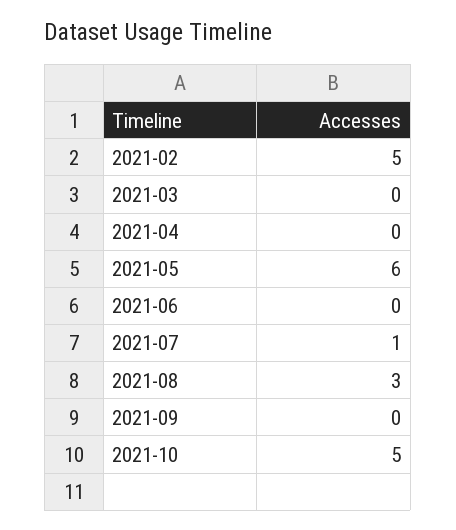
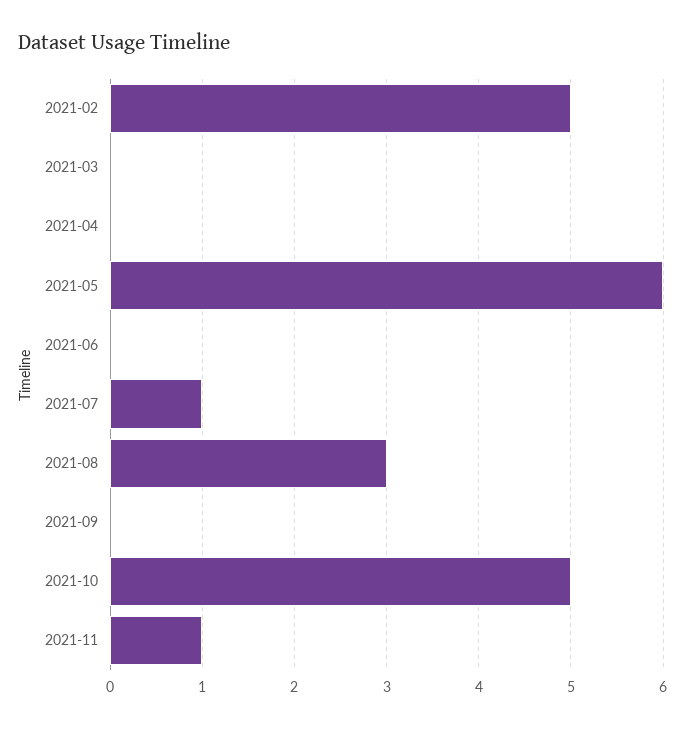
2021-11: none -> 1

